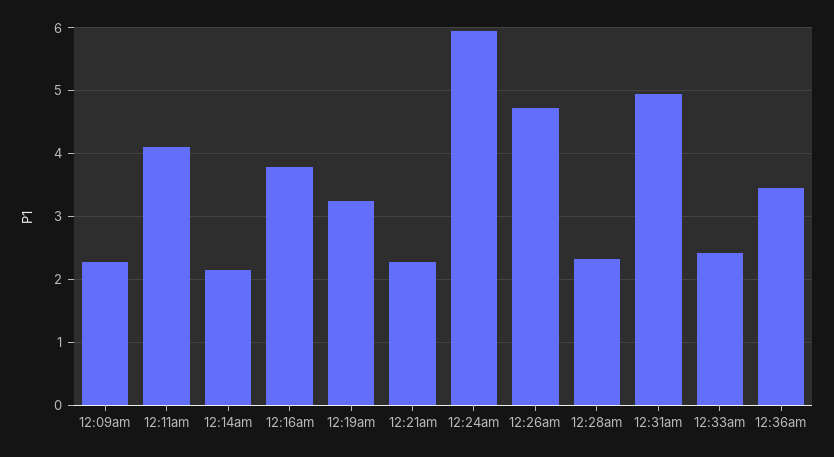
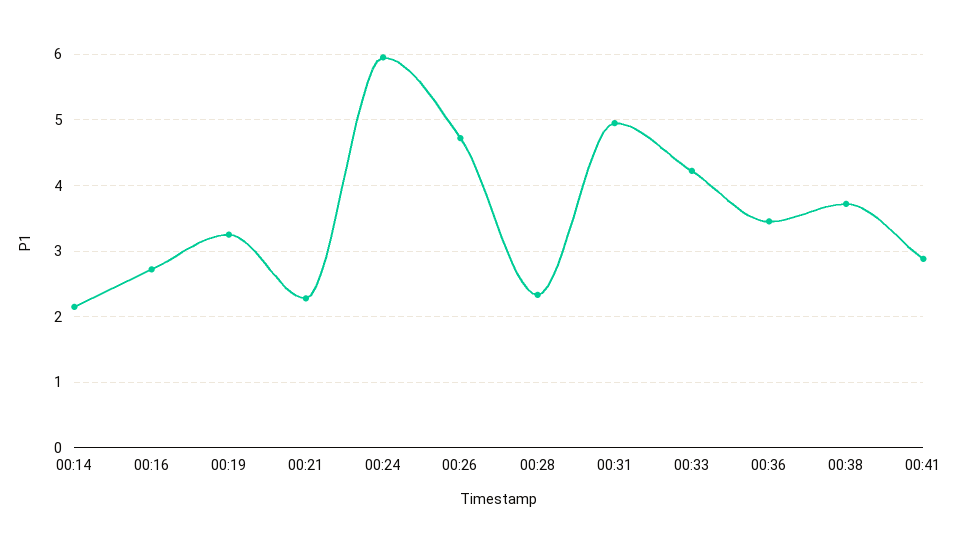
12:09am: 2.3 -> none
12:11am: 4.1 -> none
12:16am: 3.8 -> 2.7
12:33am: 2.4 -> 4.2
00:38: none -> 3.7
00:41: none -> 2.9

